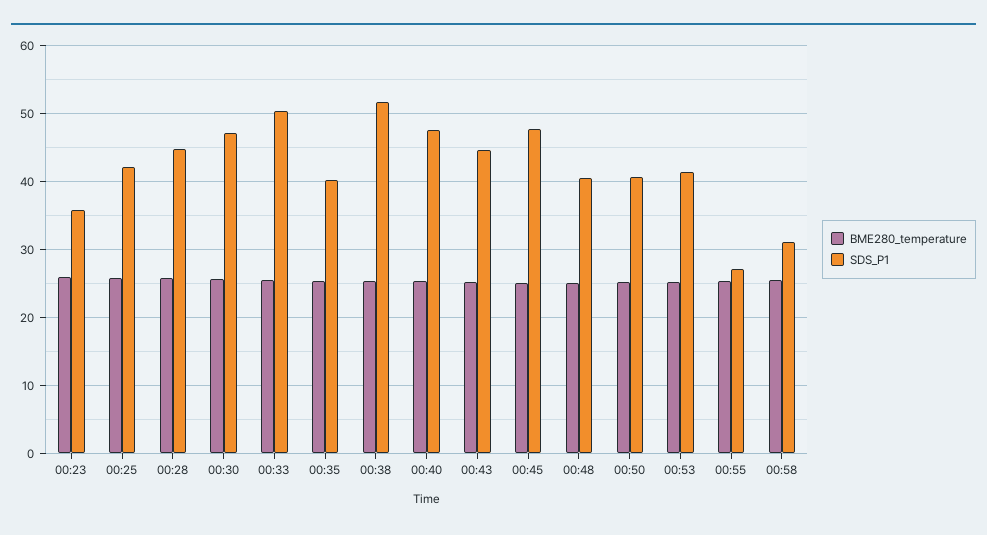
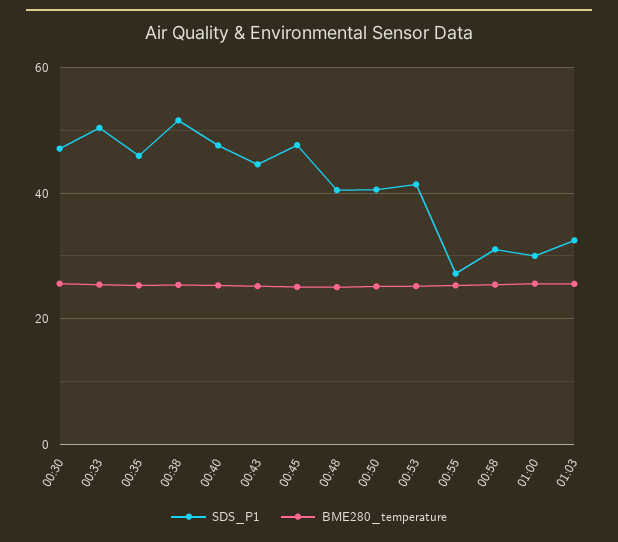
BME280_temperature, 00:23: 26 -> none
SDS_P1, 00:23: 36 -> none
BME280_temperature, 00:25: 26 -> none
SDS_P1, 00:25: 42 -> none
BME280_temperature, 00:28: 26 -> none
SDS_P1, 00:28: 45 -> none
SDS_P1, 00:35: 40 -> 46
SDS_P1, 01:00: none -> 30
BME280_temperature, 01:00: none -> 26
SDS_P1, 01:03: none -> 32
BME280_temperature, 01:03: none -> 26

